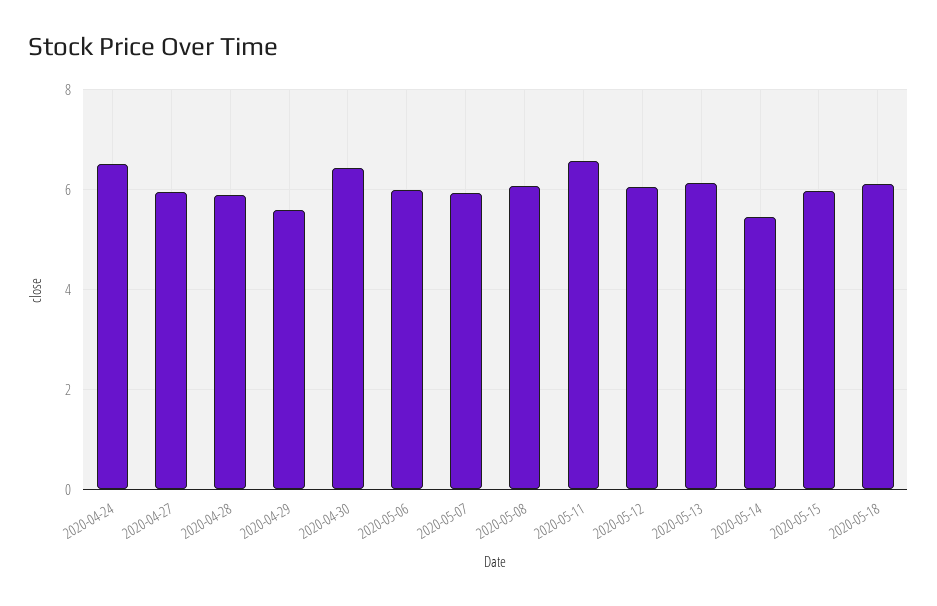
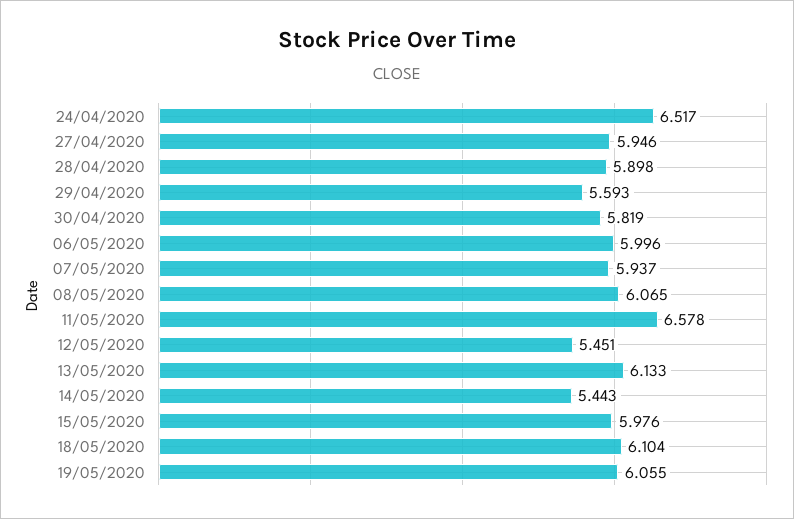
2020-04-30: 6.4 -> 5.819
2020-05-12: 6 -> 5.451
19/05/2020: none -> 6.055

